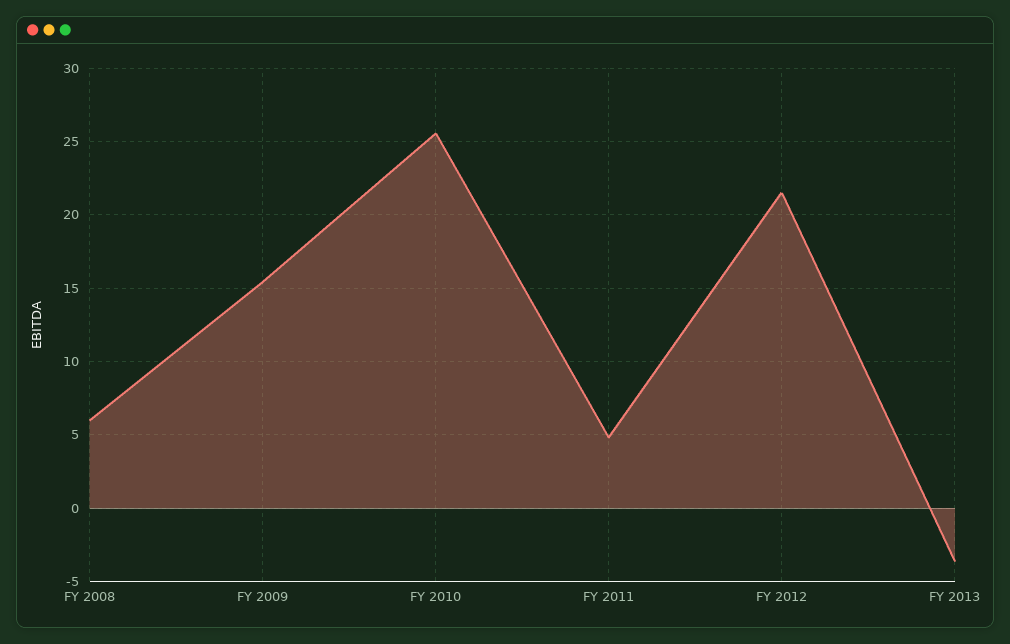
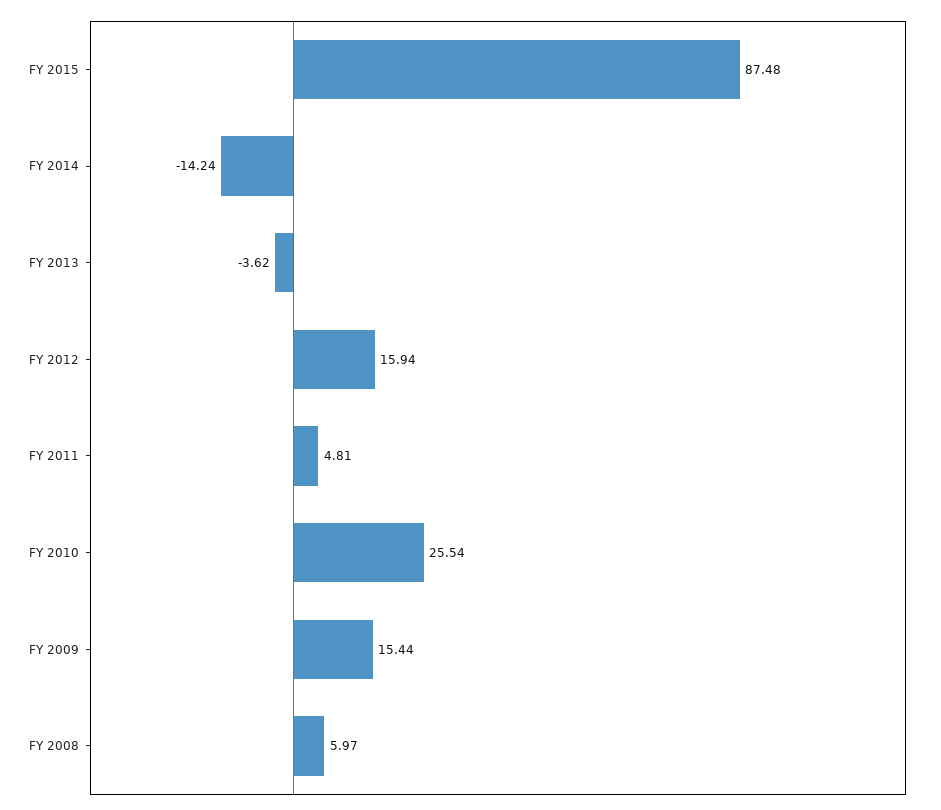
FY 2012: 21.5 -> 15.94
FY 2015: none -> 87.48
FY 2014: none -> -14.24

